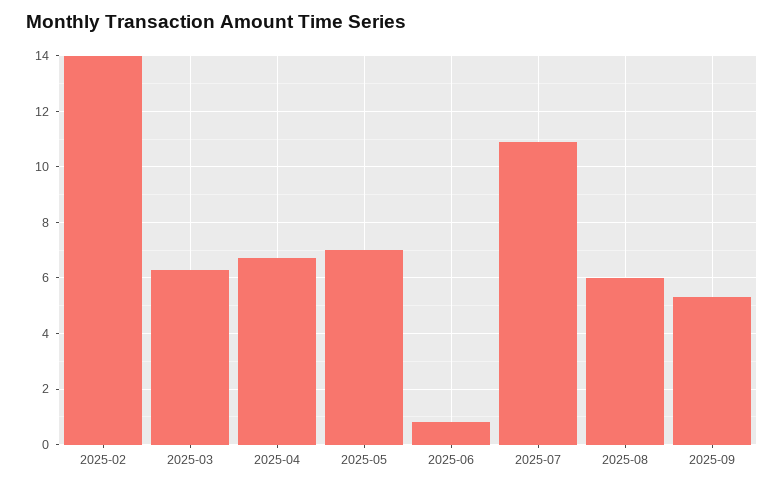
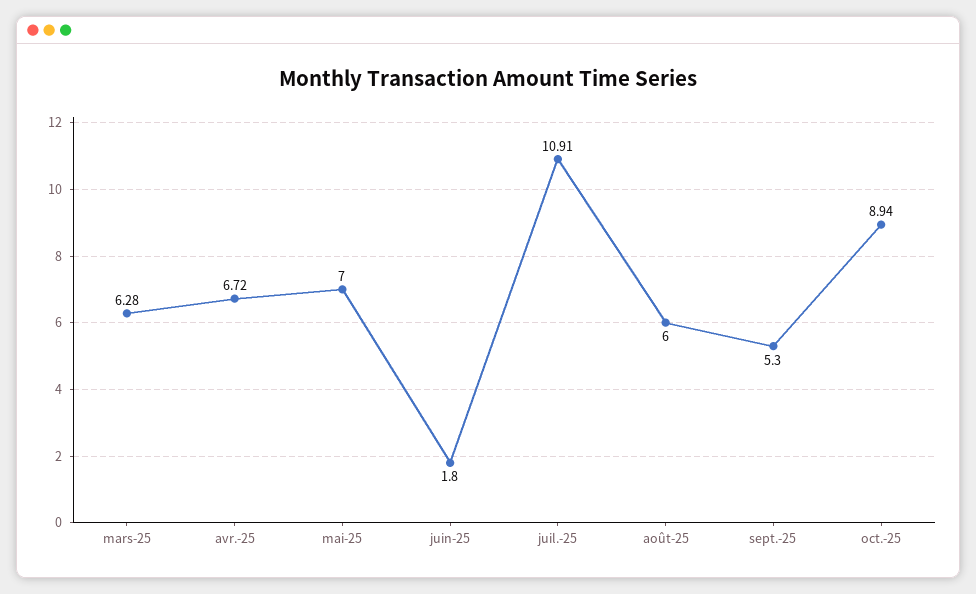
2025-02: 14 -> none
2025-06: 0.75 -> 1.8
oct.-25: none -> 8.94

